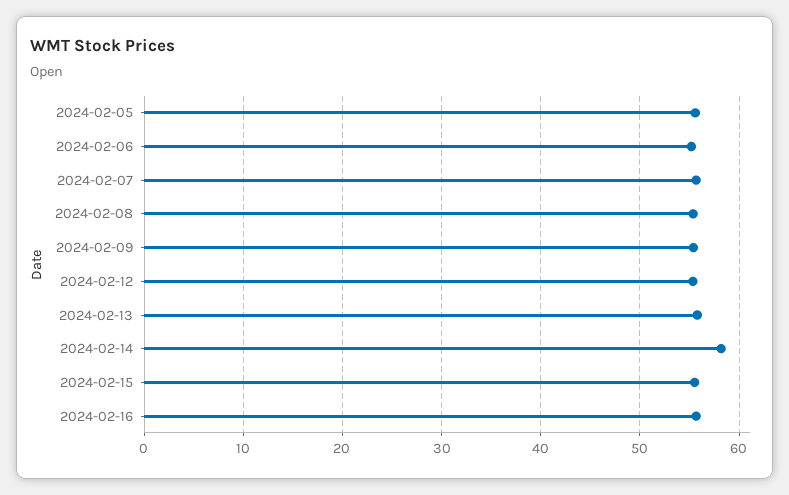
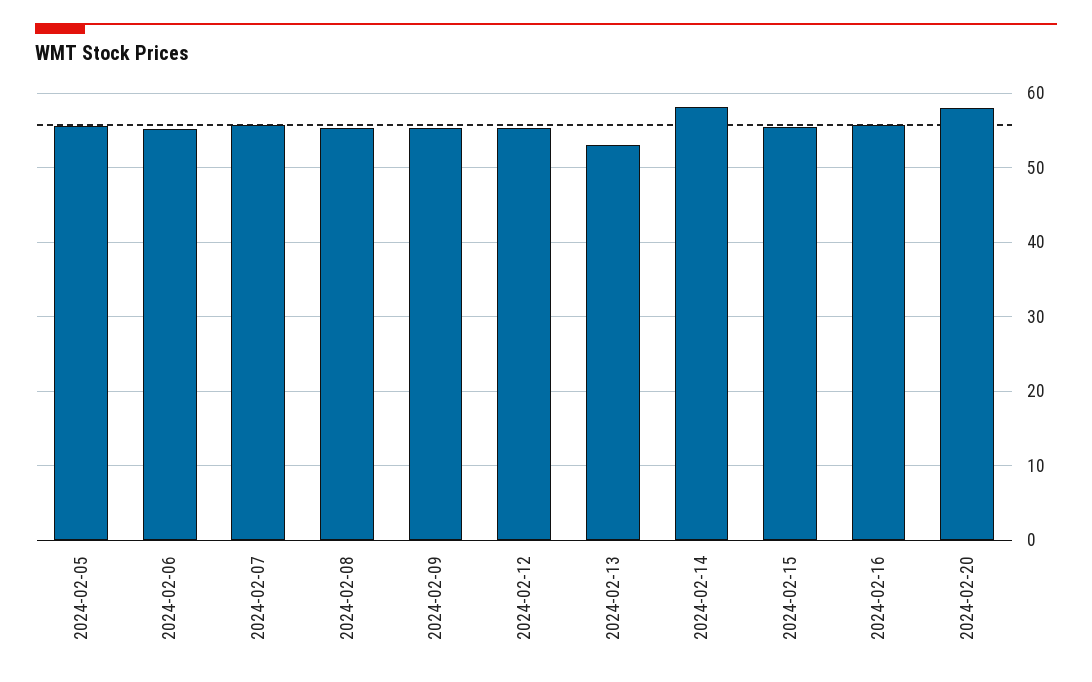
2024-02-13: 56 -> 53
2024-02-20: none -> 58

